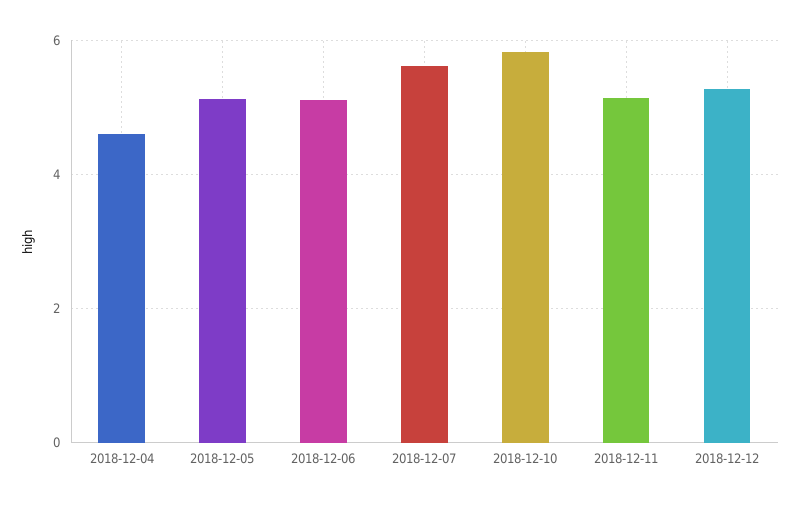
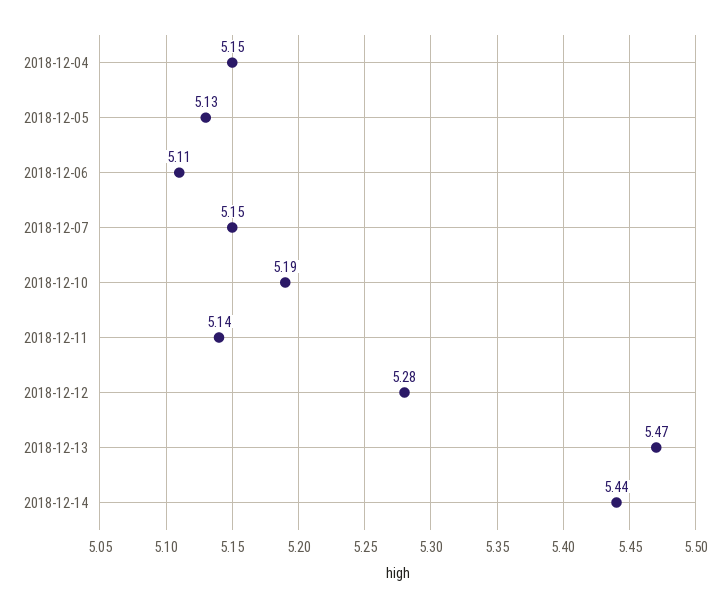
2018-12-04: 4.6 -> 5.15
2018-12-07: 5.6 -> 5.15
2018-12-10: 5.8 -> 5.19
2018-12-13: none -> 5.47
2018-12-14: none -> 5.44

